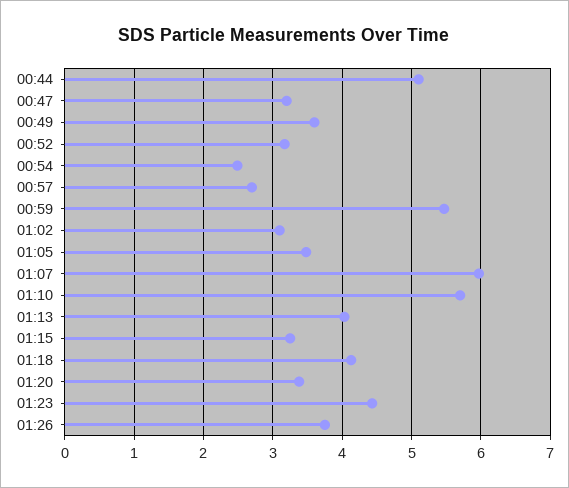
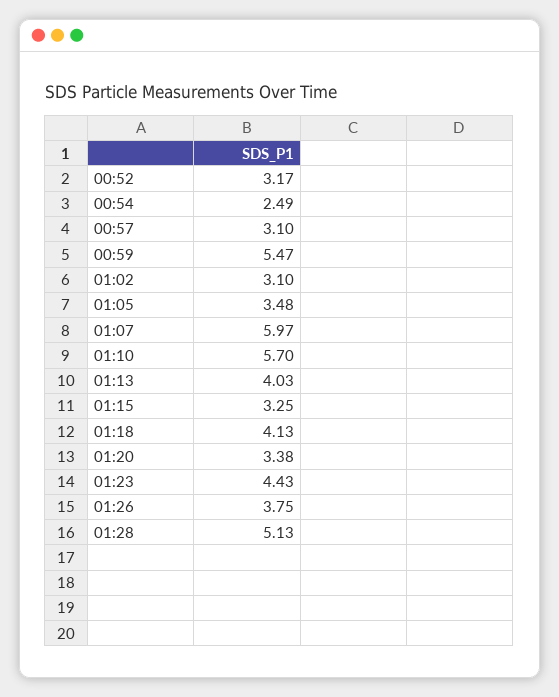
00:44: 5.1 -> none
00:47: 3.2 -> none
00:49: 3.6 -> none
00:57: 2.7 -> 3.1
01:28: none -> 5.13

